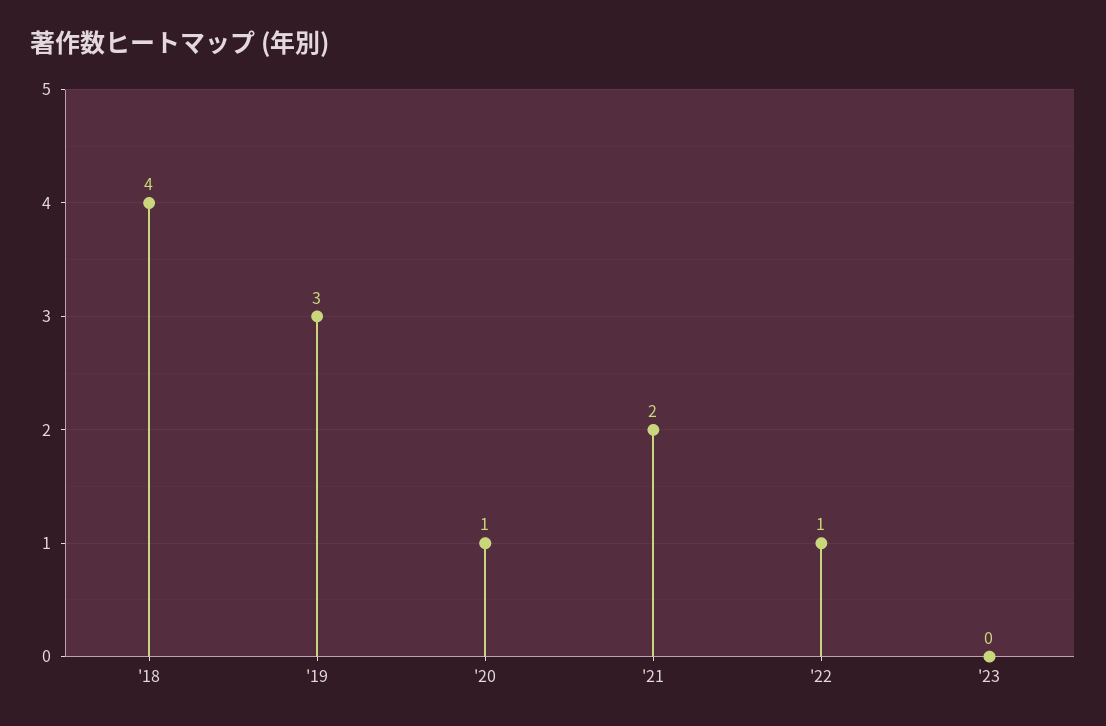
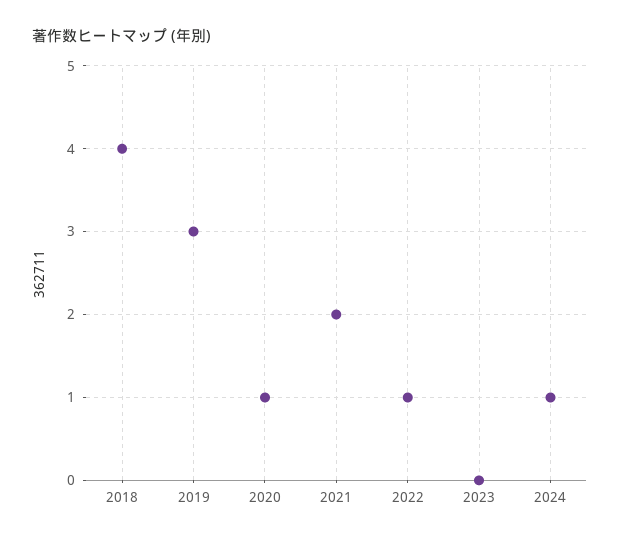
2024: none -> 1

